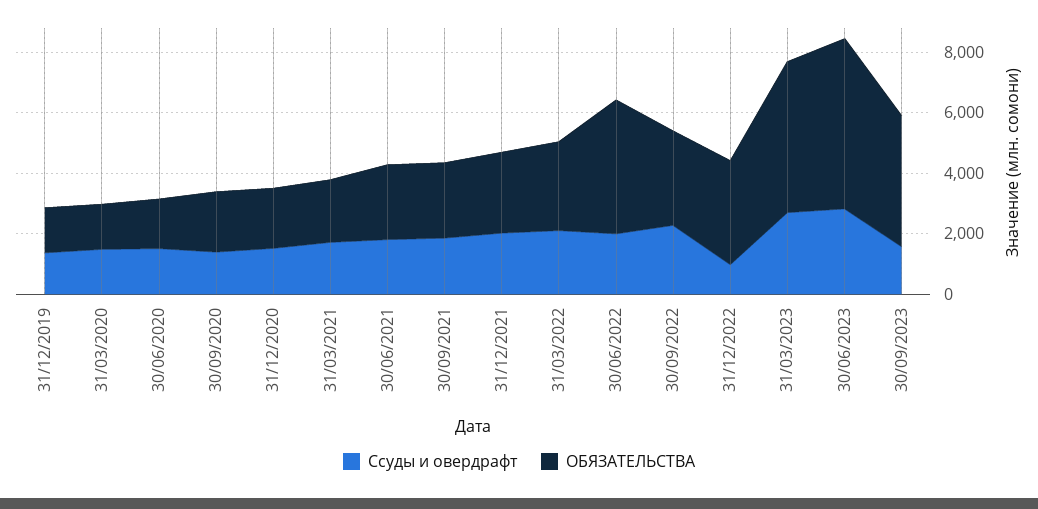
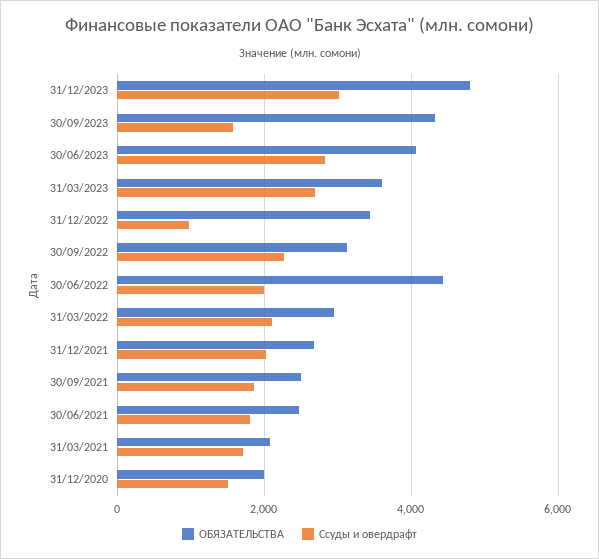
Ссуды и овердрафт, 31/12/2019: 1500 -> none
ОБЯЗАТЕЛЬСТВА, 31/12/2019: 1500 -> none
Ссуды и овердрафт, 31/03/2020: 1500 -> none
ОБЯЗАТЕЛЬСТВА, 31/03/2020: 1500 -> none
Ссуды и овердрафт, 30/06/2020: 1500 -> none
ОБЯЗАТЕЛЬСТВА, 30/06/2020: 1500 -> none
Ссуды и овердрафт, 30/09/2020: 1500 -> none
ОБЯЗАТЕЛЬСТВА, 30/09/2020: 2000 -> none
ОБЯЗАТЕЛЬСТВА, 31/03/2023: 5000 -> 3600
ОБЯЗАТЕЛЬСТВА, 30/06/2023: 5500 -> 4000
ОБЯЗАТЕЛЬСТВА, 31/12/2023: none -> 4800
Ссуды и овердрафт, 31/12/2023: none -> 3000

